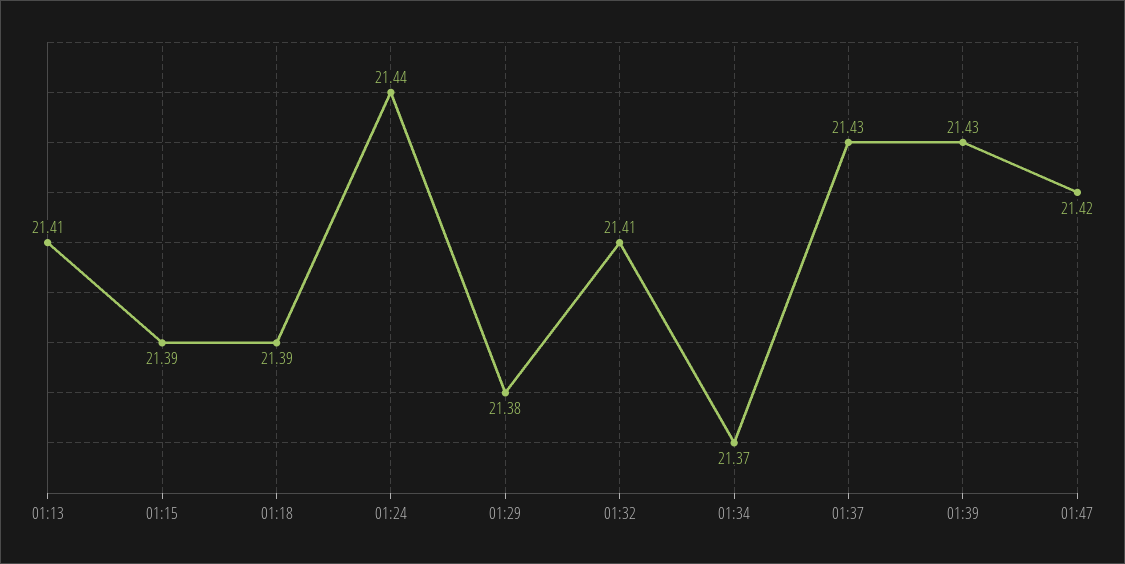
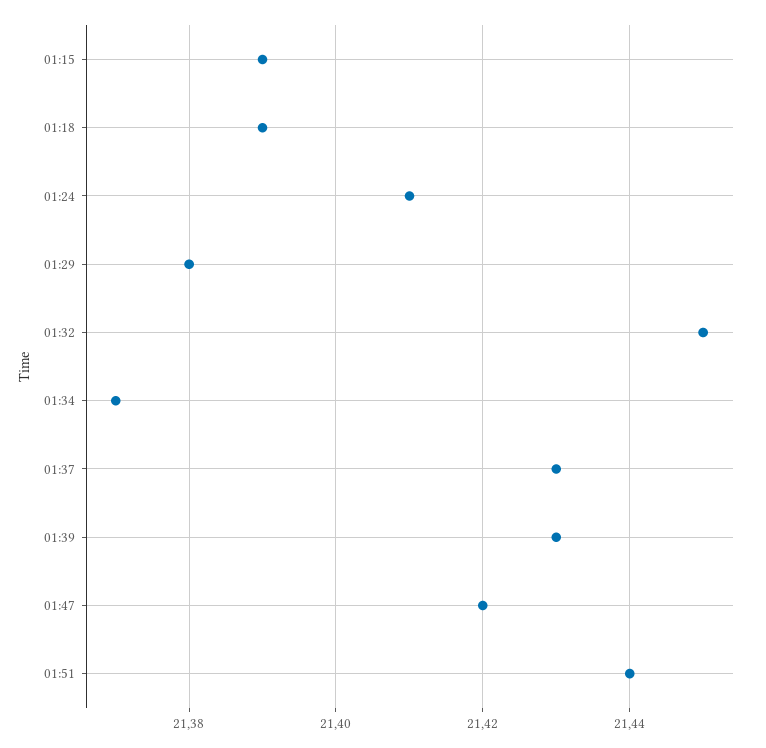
01:13: 21.41 -> none
01:24: 21.44 -> 21.41
01:32: 21.41 -> 21.45
01:51: none -> 21.44

